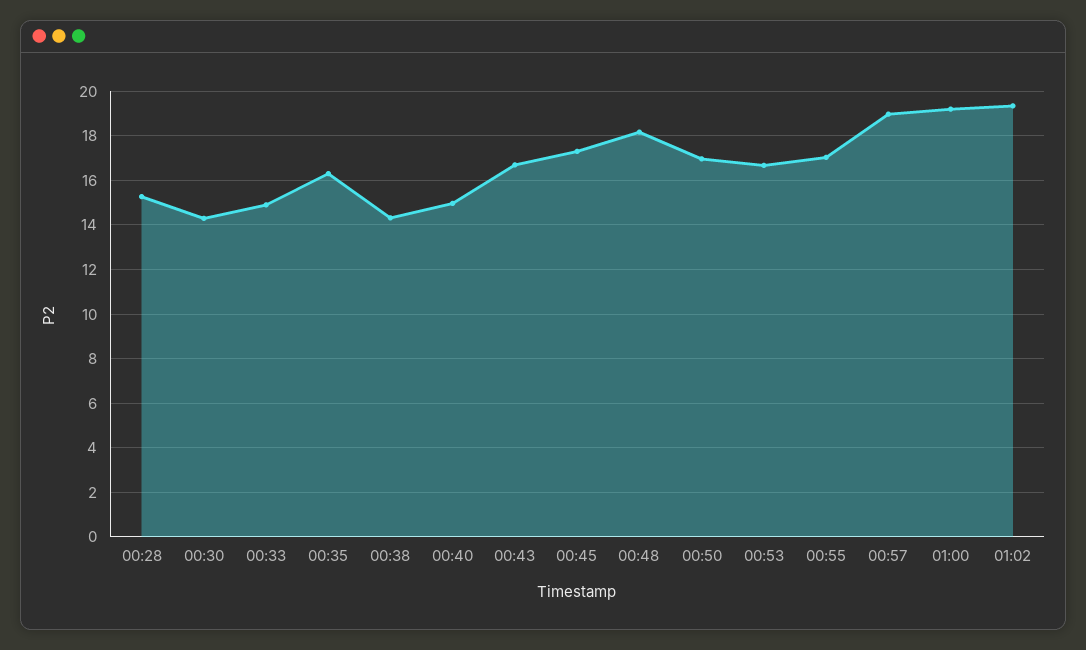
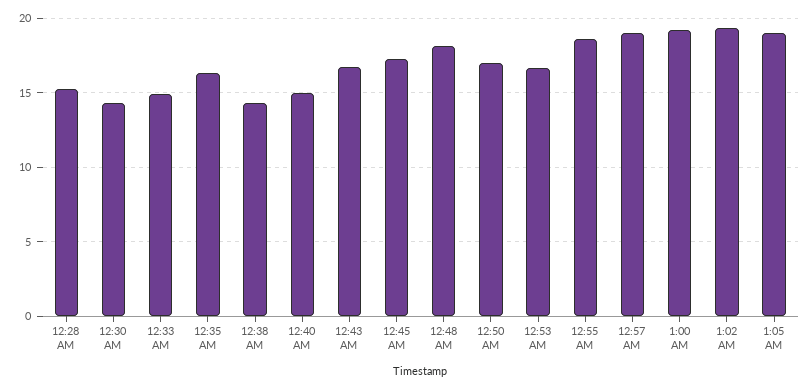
00:55: 17 -> 18.5
1:05 AM: none -> 19

